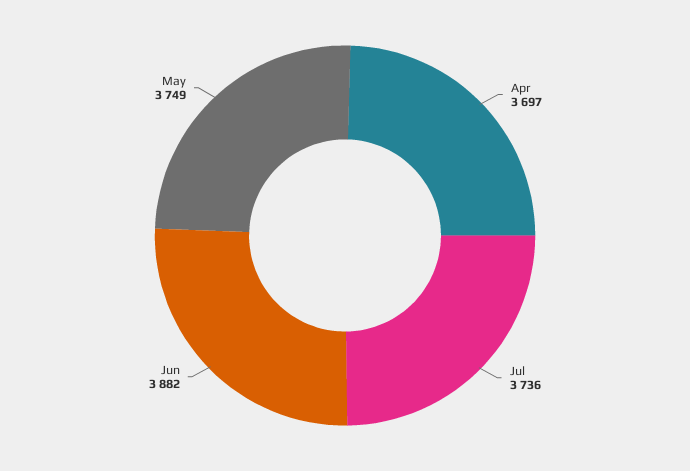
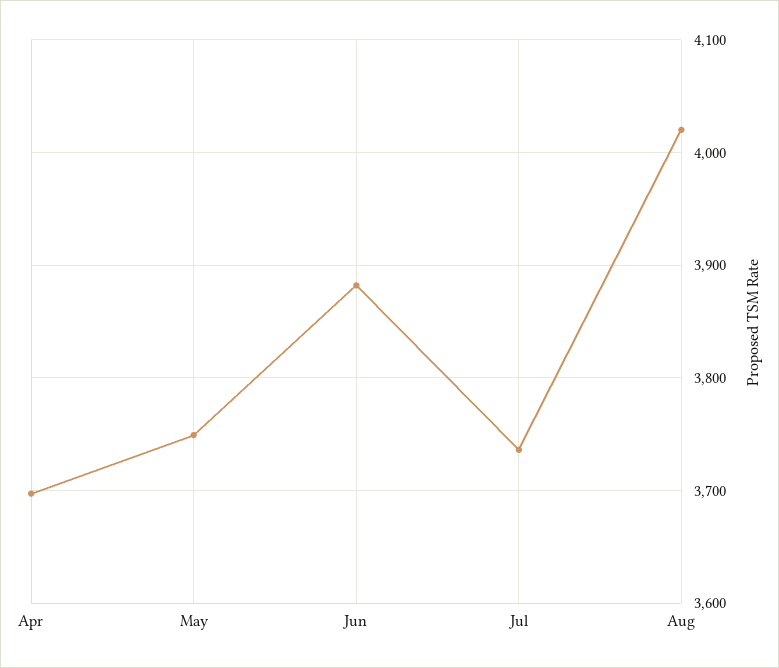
Aug: none -> 4020

